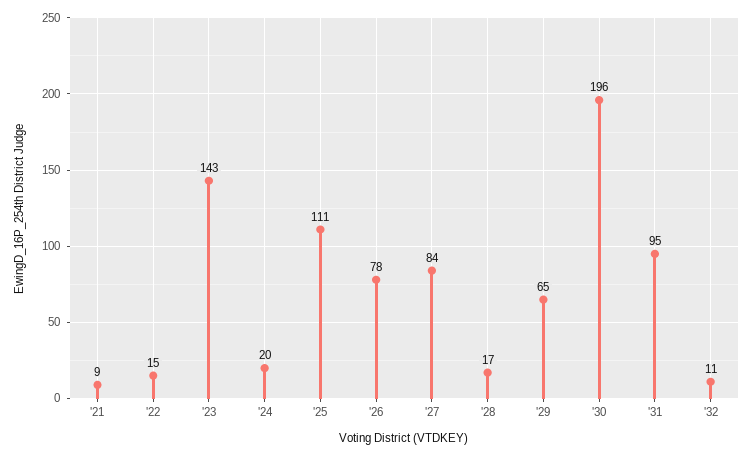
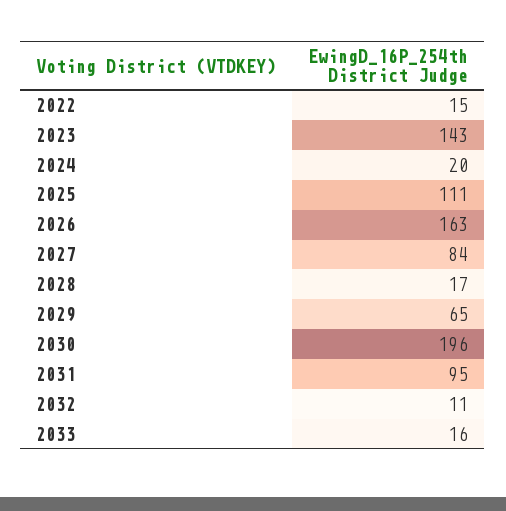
'21: 9 -> none
'26: 78 -> 163
2033: none -> 16

